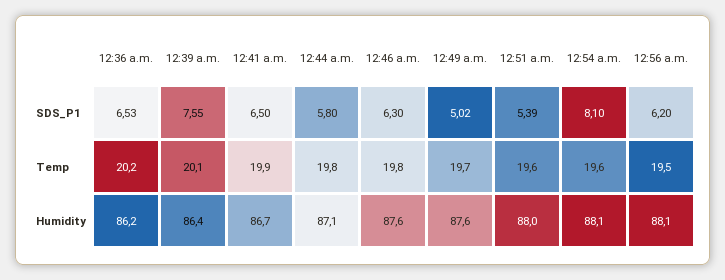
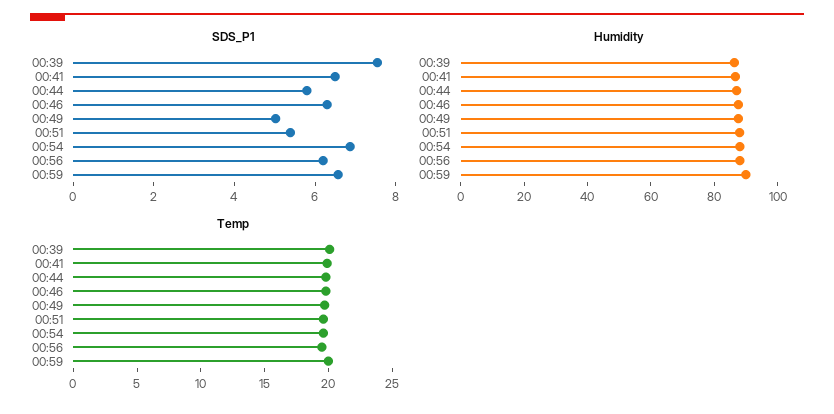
SDS_P1, 12:36 a.m.: 6.53 -> none
SDS_P1, 12:54 a.m.: 8.1 -> 7
Temp, 12:36 a.m.: 20.2 -> none
Humidity, 12:36 a.m.: 86.2 -> none
SDS_P1, 00:59: none -> 6.5
Humidity, 00:59: none -> 90
Temp, 00:59: none -> 20

